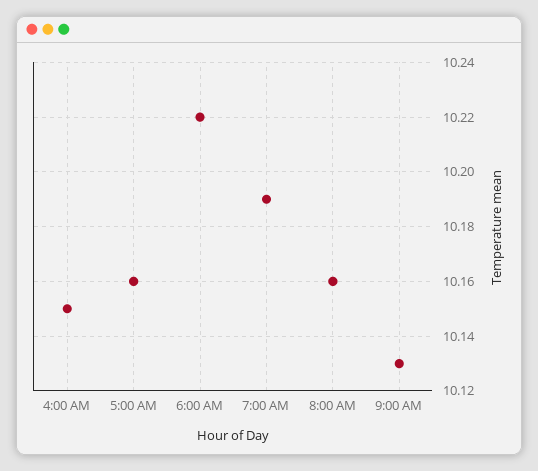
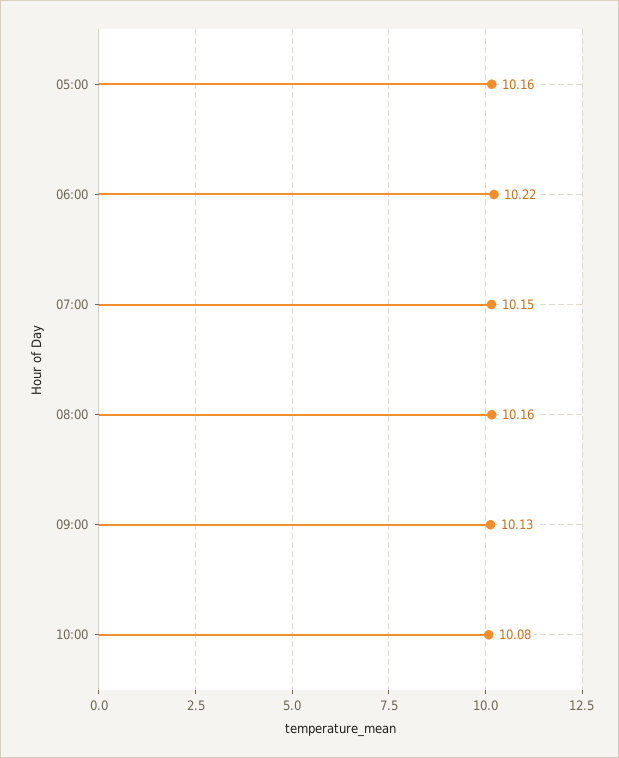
4:00 AM: 10.15 -> none
7:00 AM: 10.19 -> 10.15
10:00: none -> 10.08

